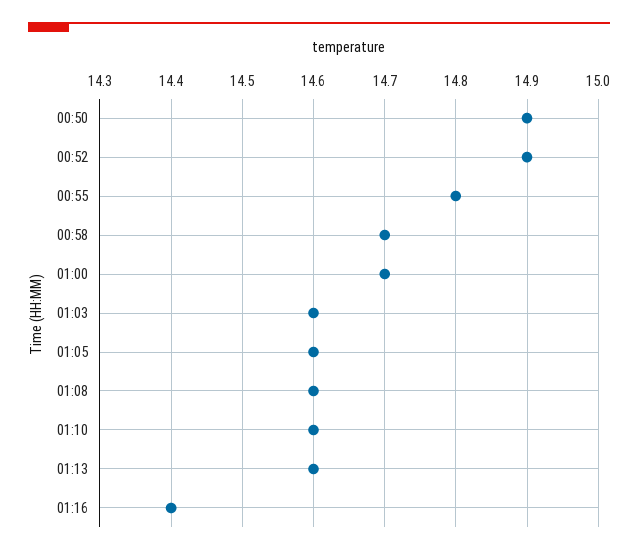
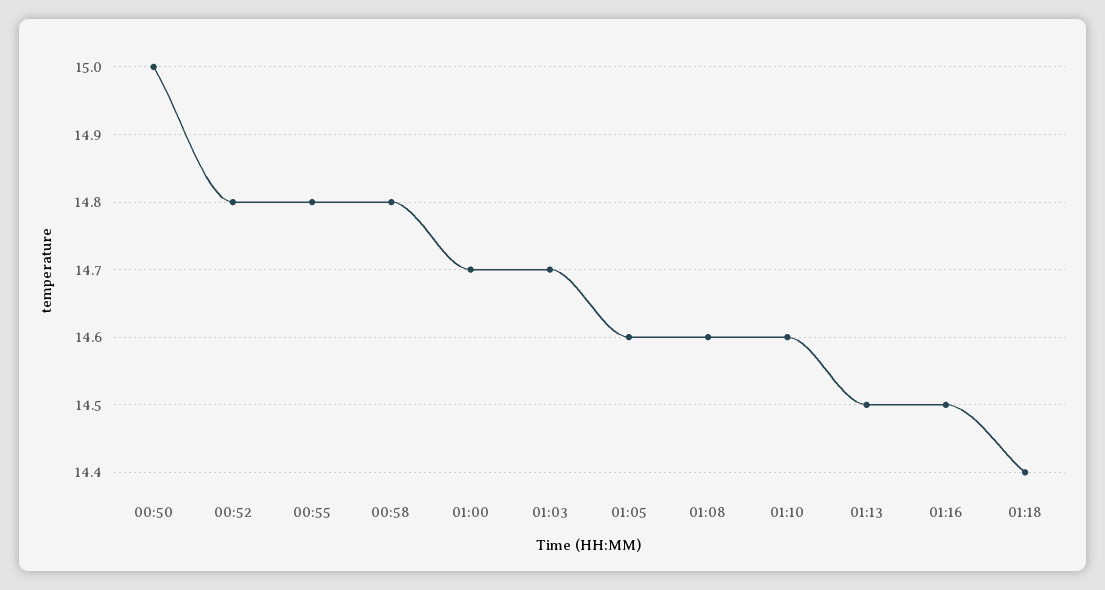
00:50: 14.9 -> 15
00:52: 14.9 -> 14.8
00:58: 14.7 -> 14.8
01:03: 14.6 -> 14.7
01:13: 14.6 -> 14.5
01:16: 14.4 -> 14.5
01:18: none -> 14.4

